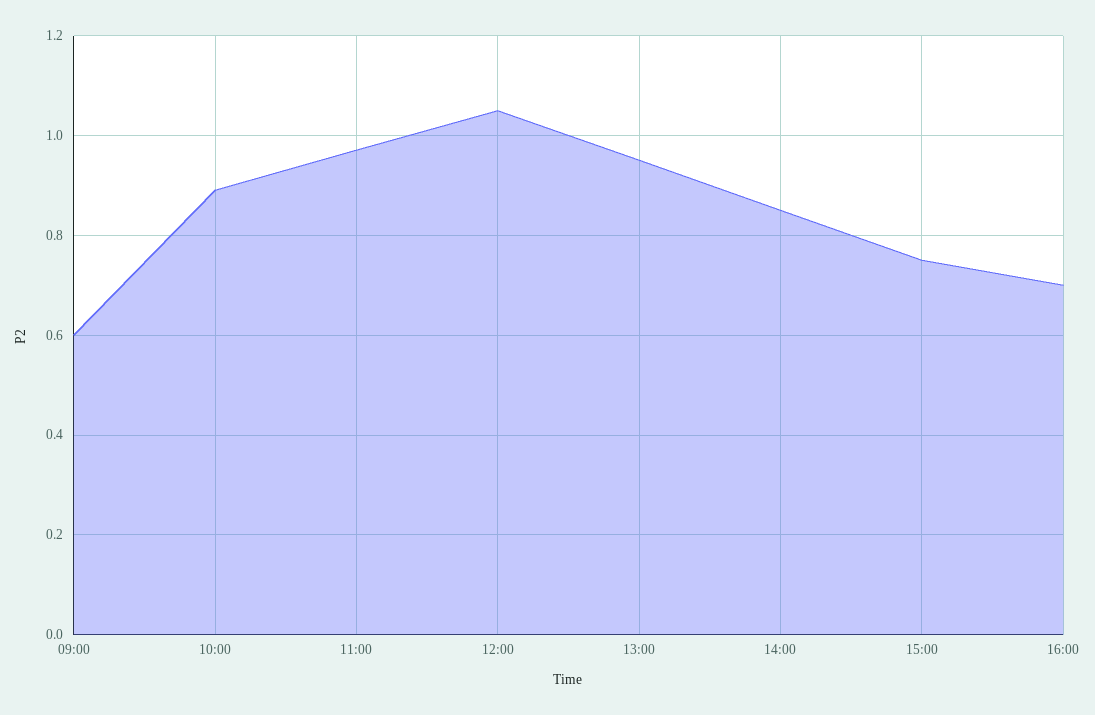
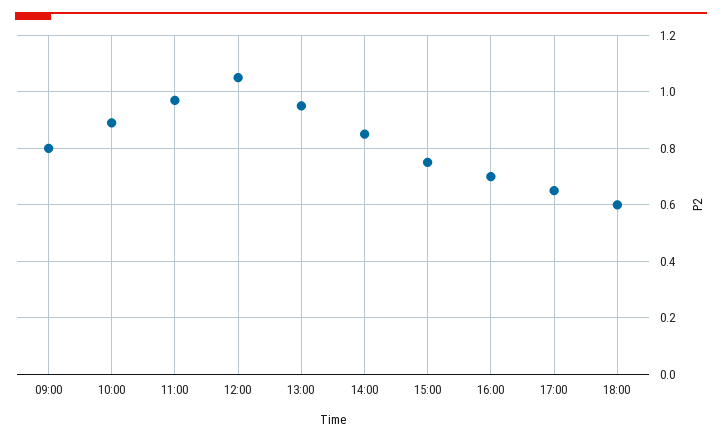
09:00: 0.6 -> 0.8
17:00: none -> 0.65
18:00: none -> 0.6

